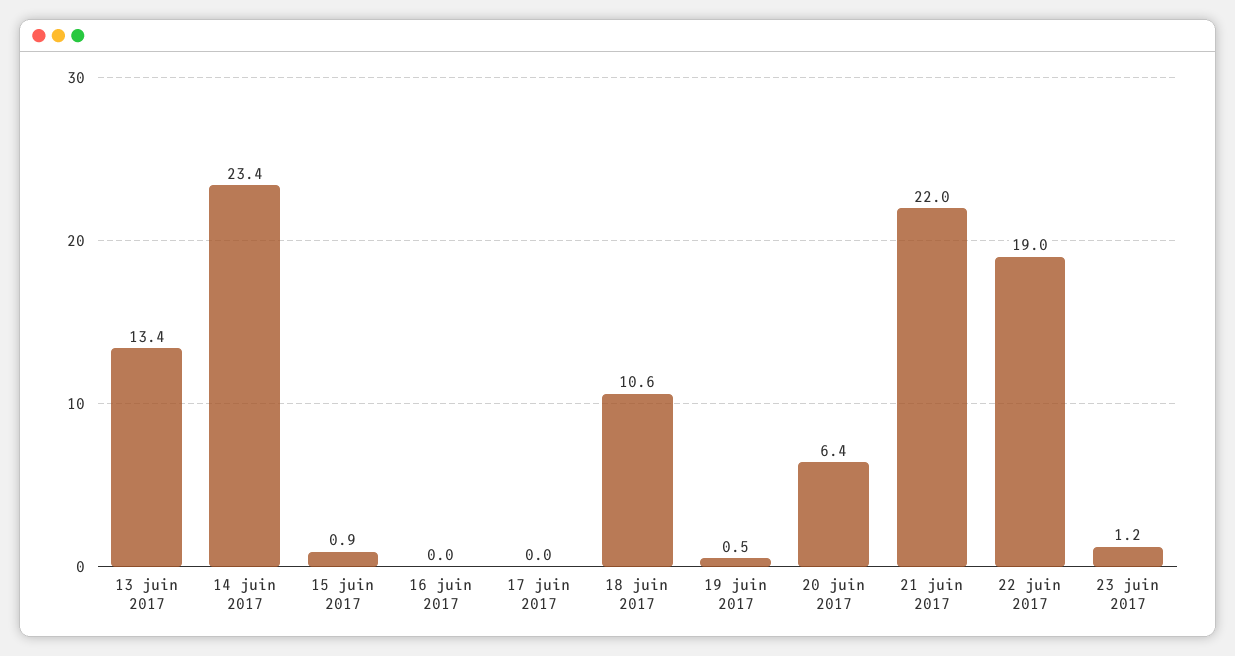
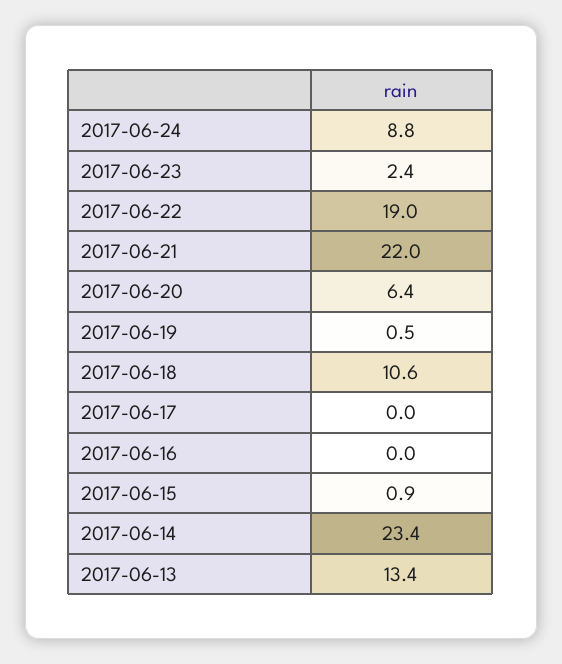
23 juin 2017: 1.2 -> 2.4
2017-06-24: none -> 8.8

